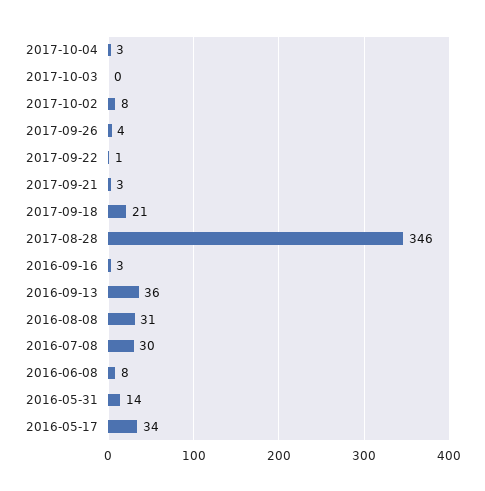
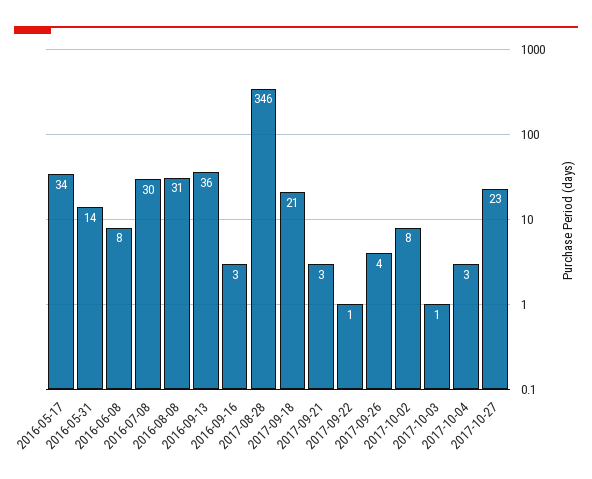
2017-10-03: 0 -> 1
2017-10-27: none -> 23

